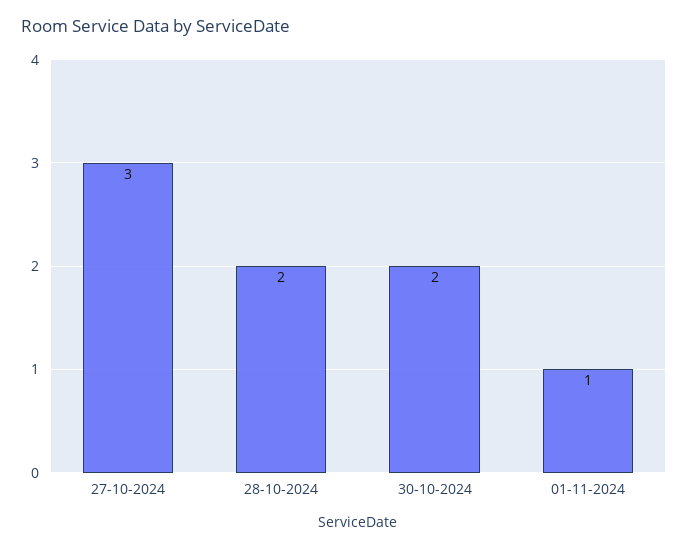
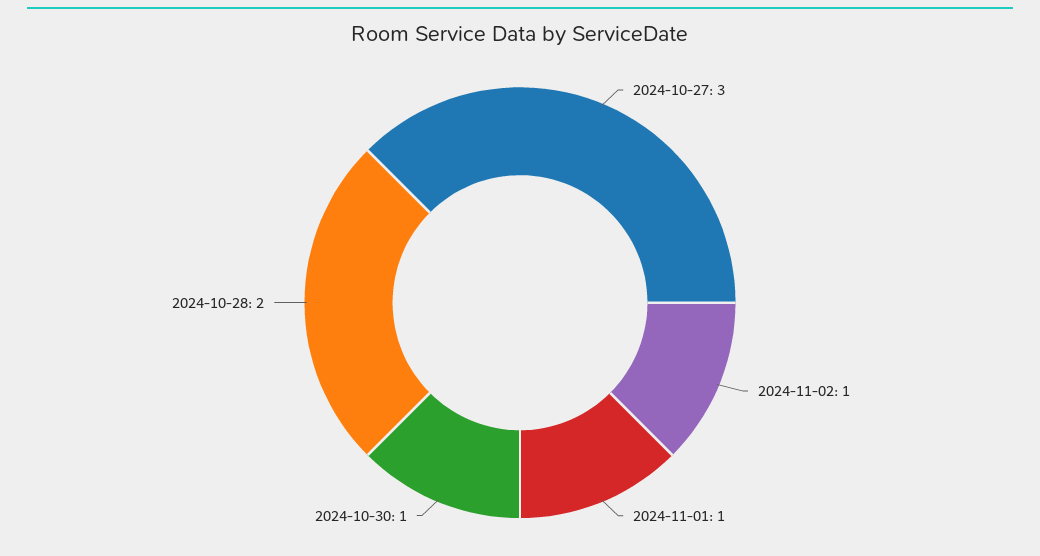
30-10-2024: 2 -> 1
2024-11-02: none -> 1

